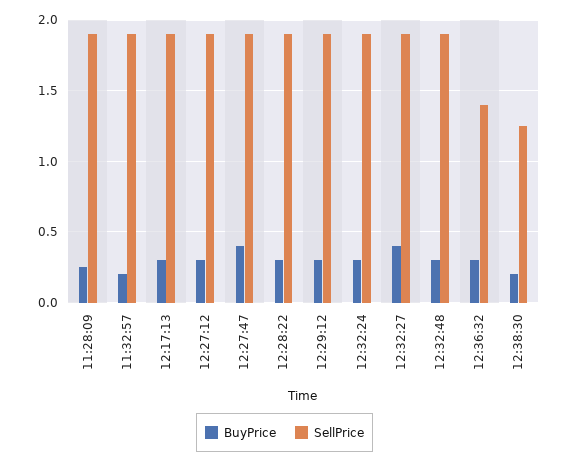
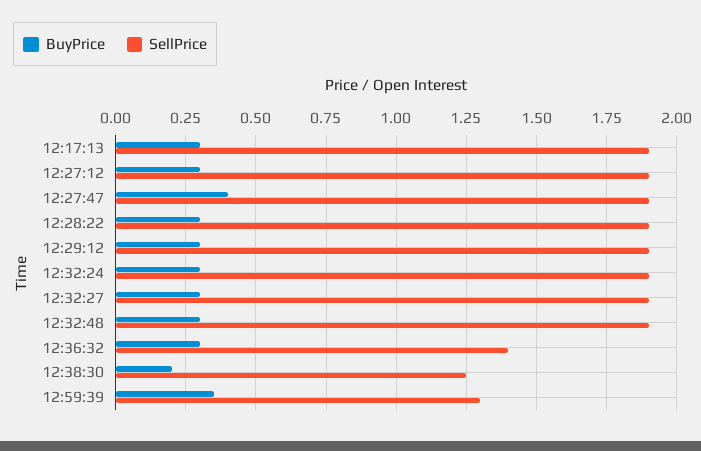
BuyPrice, 11:28:09: 0.25 -> none
SellPrice, 11:28:09: 1.9 -> none
BuyPrice, 11:32:57: 0.2 -> none
SellPrice, 11:32:57: 1.9 -> none
BuyPrice, 12:32:27: 0.4 -> 0.3
BuyPrice, 12:59:39: none -> 0.35
SellPrice, 12:59:39: none -> 1.3

